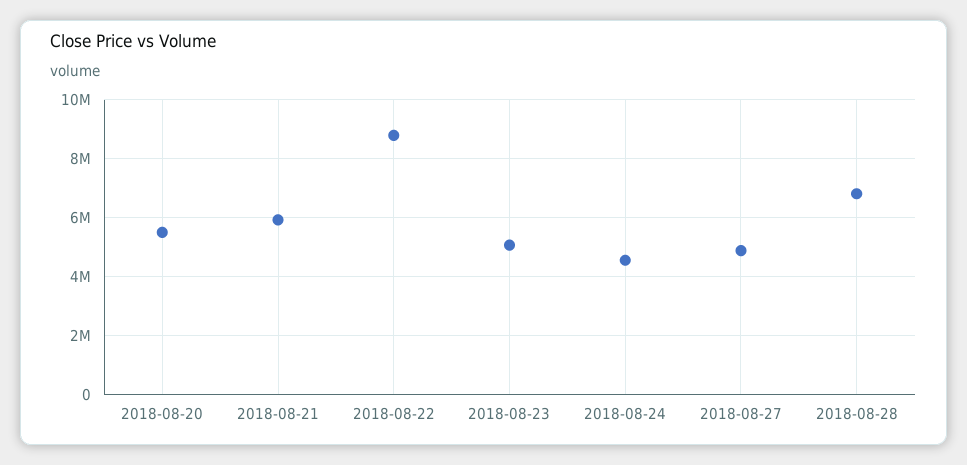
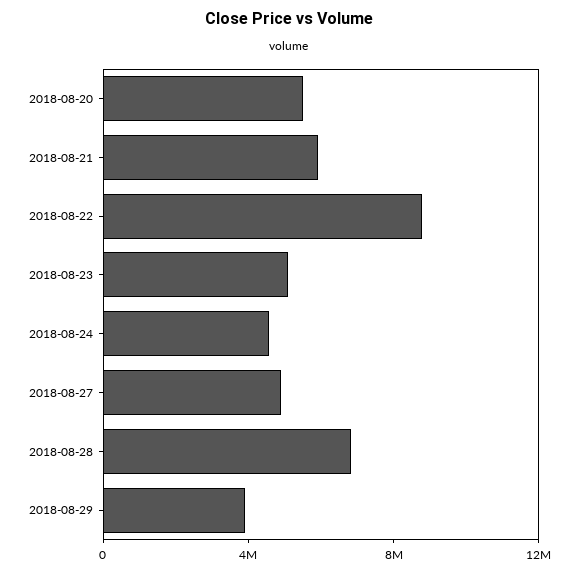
2018-08-29: none -> 4000000

